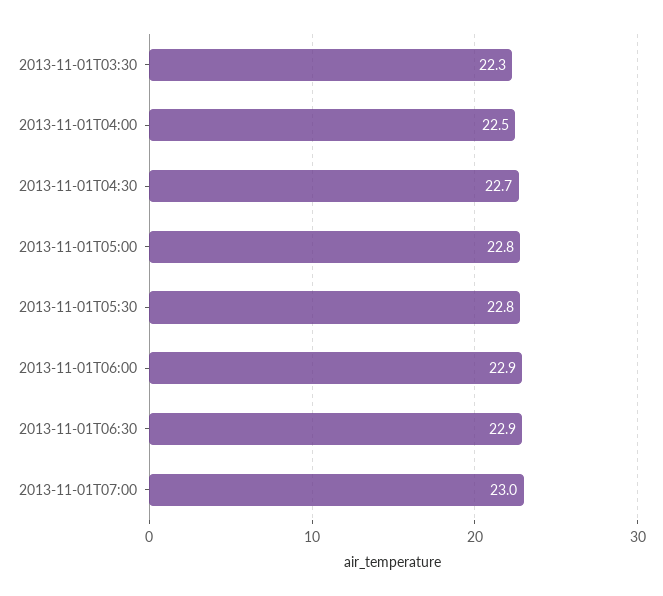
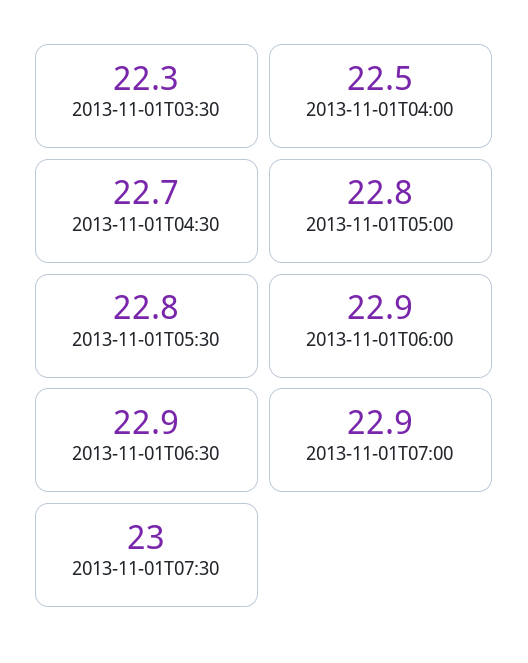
2013-11-01T07:00: 23 -> 22.9
2013-11-01T07:30: none -> 23

